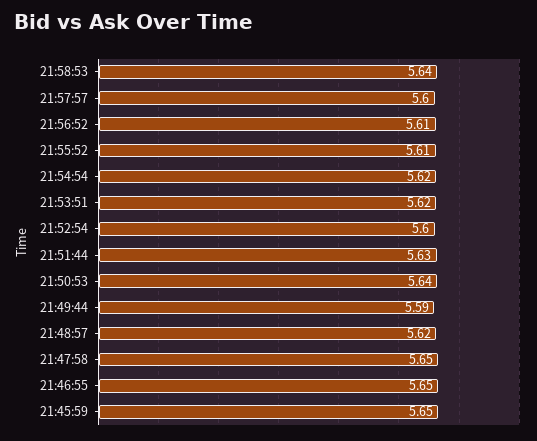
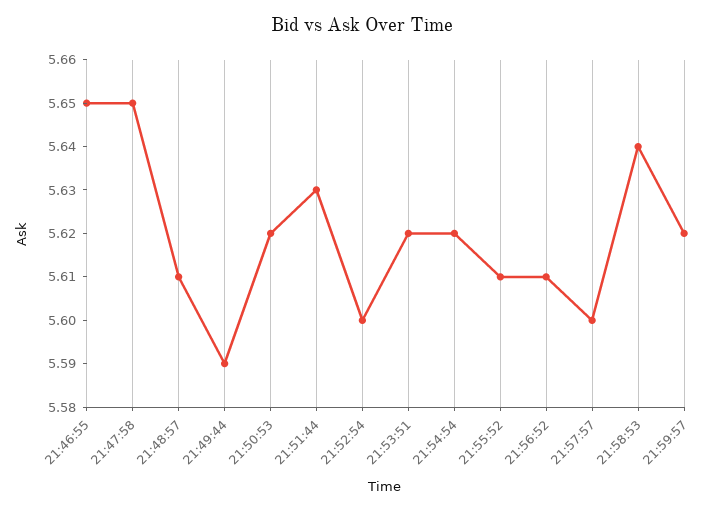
21:50:53: 5.64 -> 5.62
21:48:57: 5.62 -> 5.61
21:45:59: 5.65 -> none
21:59:57: none -> 5.62

